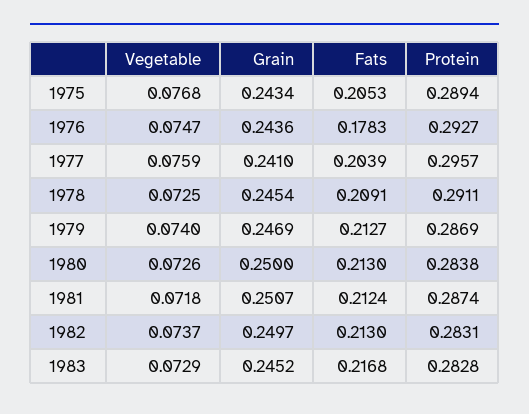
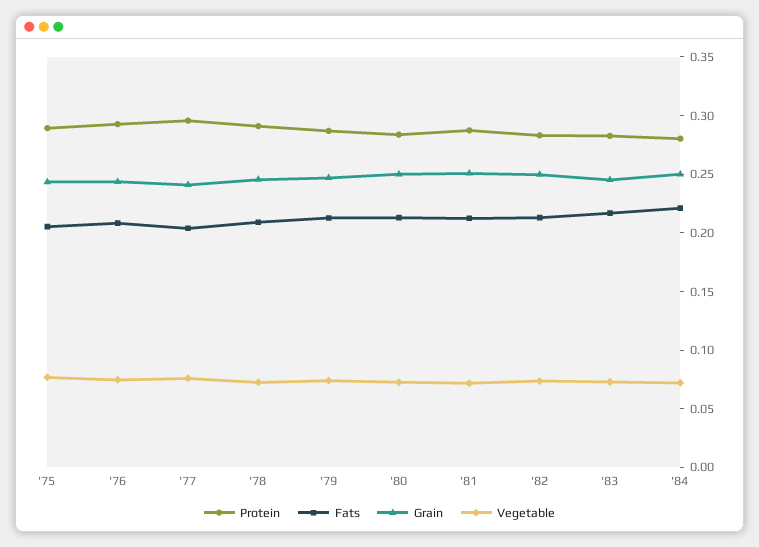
Fats, 1976: 0.1783 -> 0.21
Protein, '84: none -> 0.28
Fats, '84: none -> 0.22
Grain, '84: none -> 0.25
Vegetable, '84: none -> 0.07

